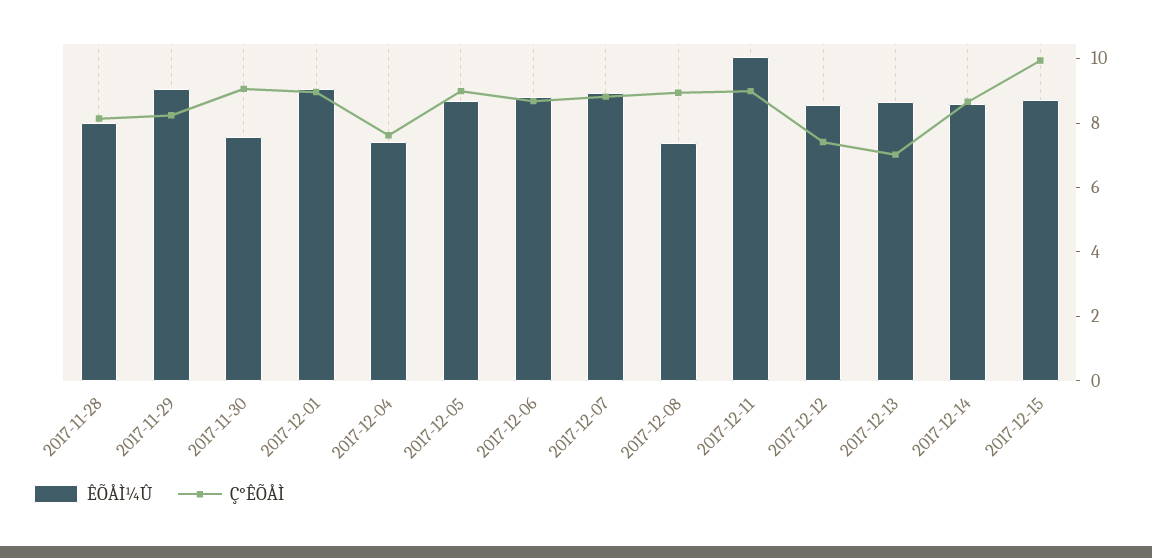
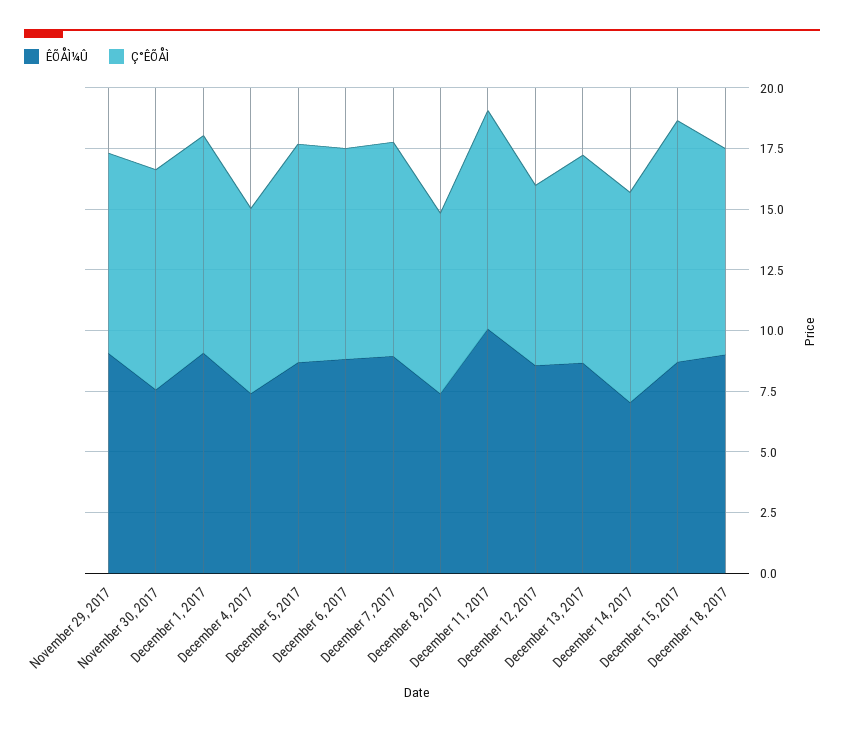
ÊÕÅÌ¼Û, 2017-11-28: 8 -> none
Ç°ÊÕÅÌ, 2017-11-28: 8 -> none
Ç°ÊÕÅÌ, 2017-12-08: 9 -> 7.5
Ç°ÊÕÅÌ, 2017-12-13: 7 -> 8.5
ÊÕÅÌ¼Û, 2017-12-14: 8.5 -> 7
ÊÕÅÌ¼Û, December 18, 2017: none -> 9
Ç°ÊÕÅÌ, December 18, 2017: none -> 8.5

